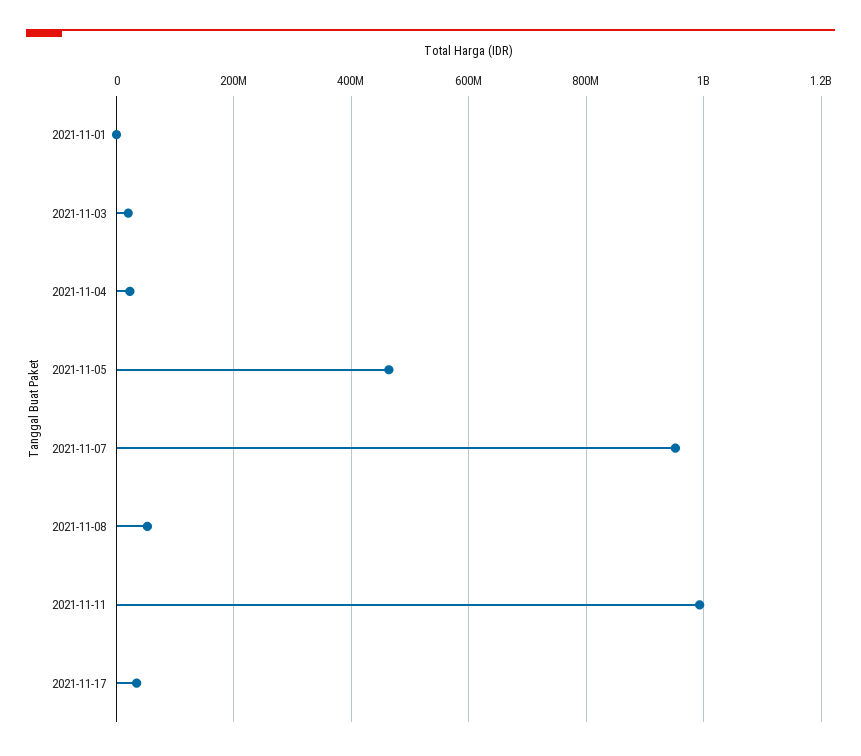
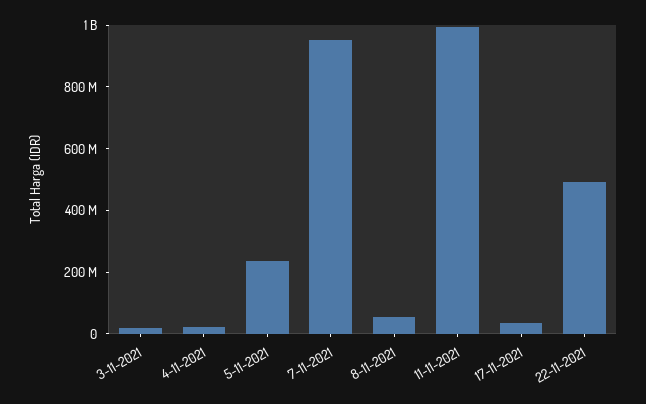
2021-11-01: 0 -> none
2021-11-05: 460000000 -> 250000000
22-11-2021: none -> 500000000

